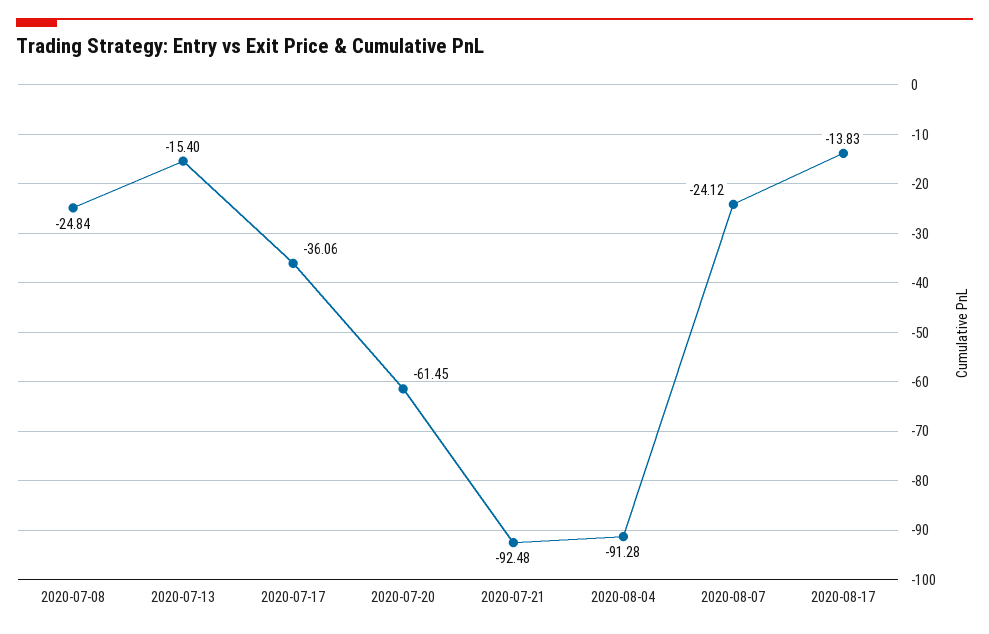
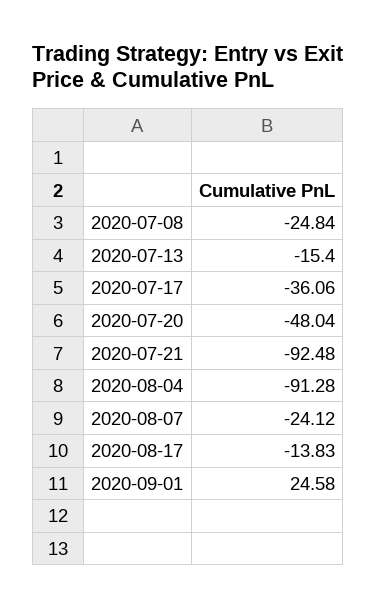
2020-07-20: -61.45 -> -48.04
2020-09-01: none -> 24.58

